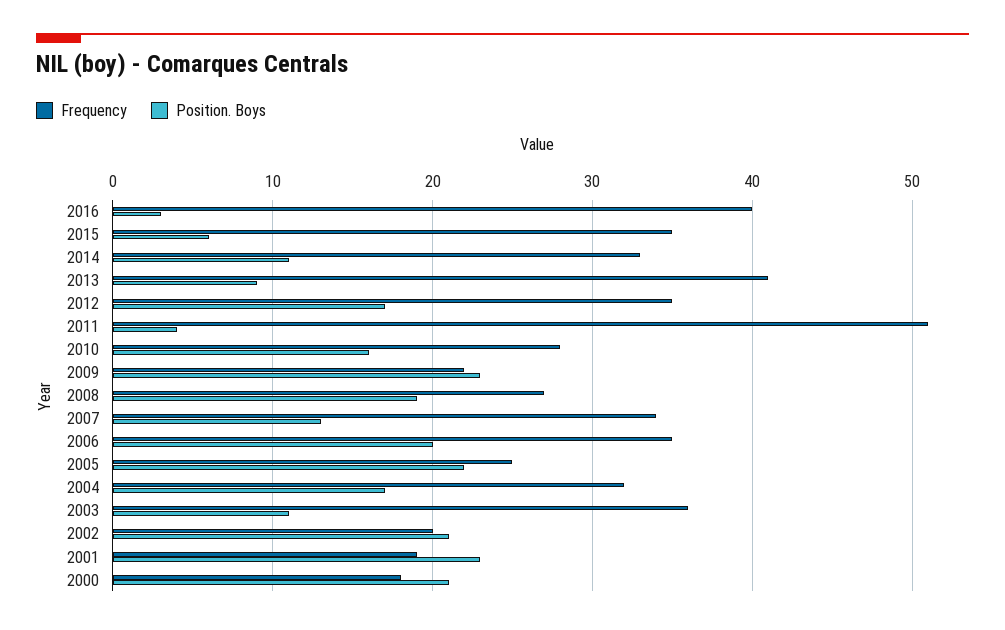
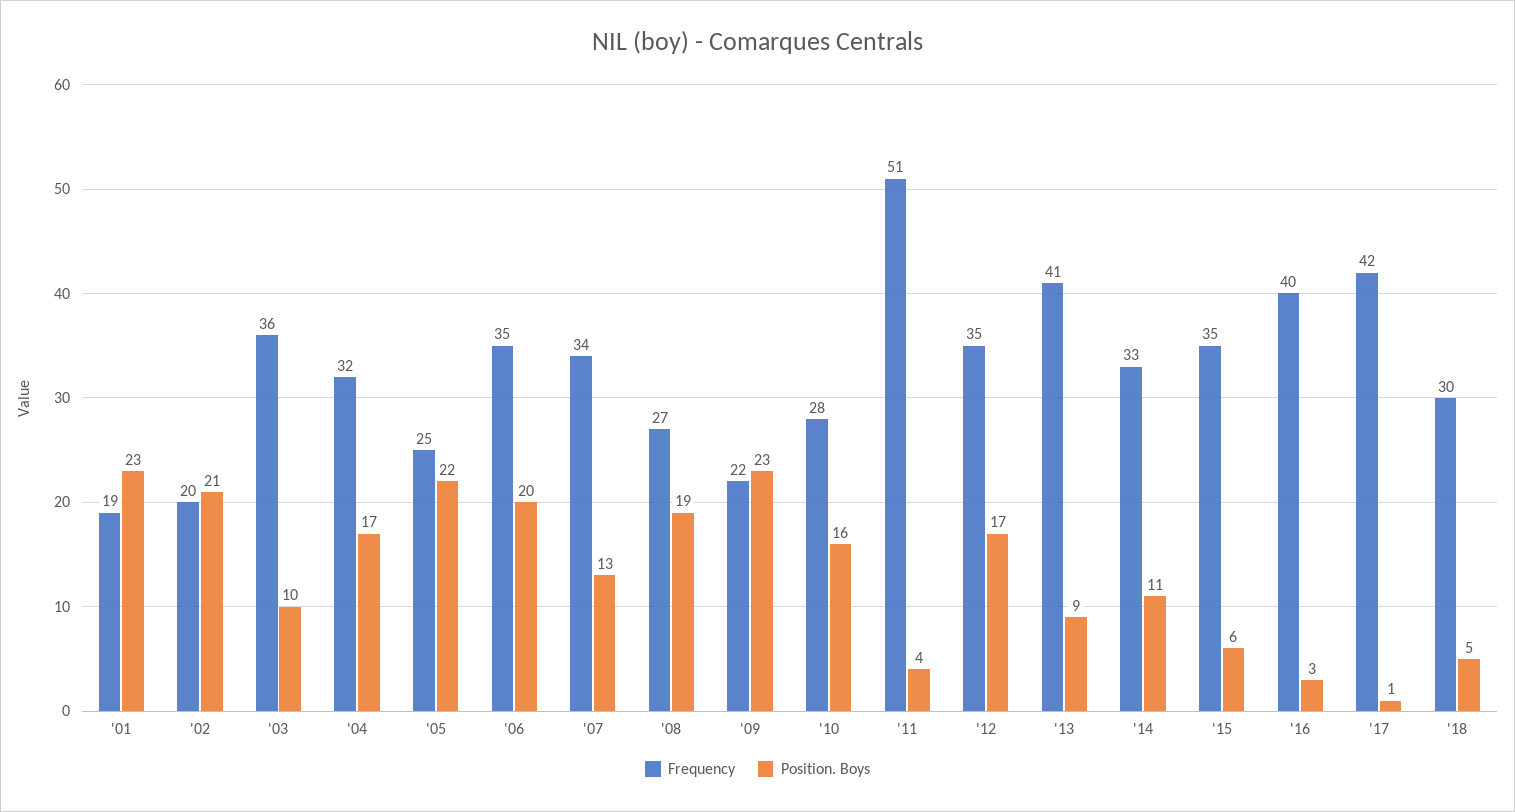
Position. Boys, 2003: 11 -> 10
Frequency, 2000: 18 -> none
Position. Boys, 2000: 21 -> none
Frequency, '17: none -> 42
Position. Boys, '17: none -> 1
Frequency, '18: none -> 30
Position. Boys, '18: none -> 5

